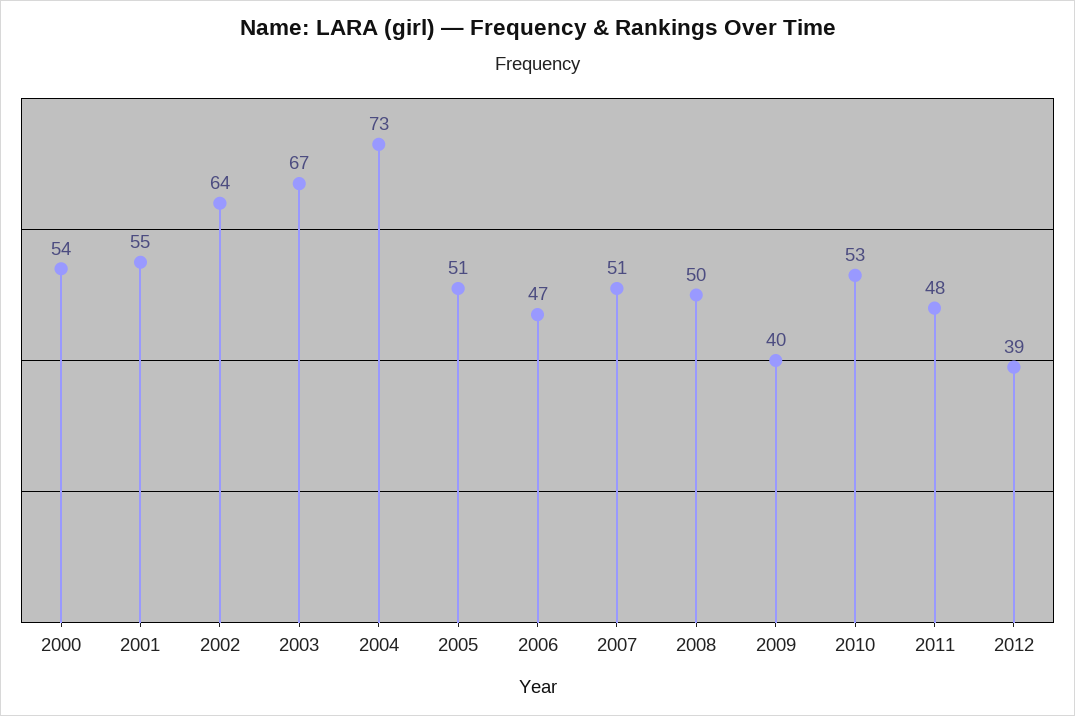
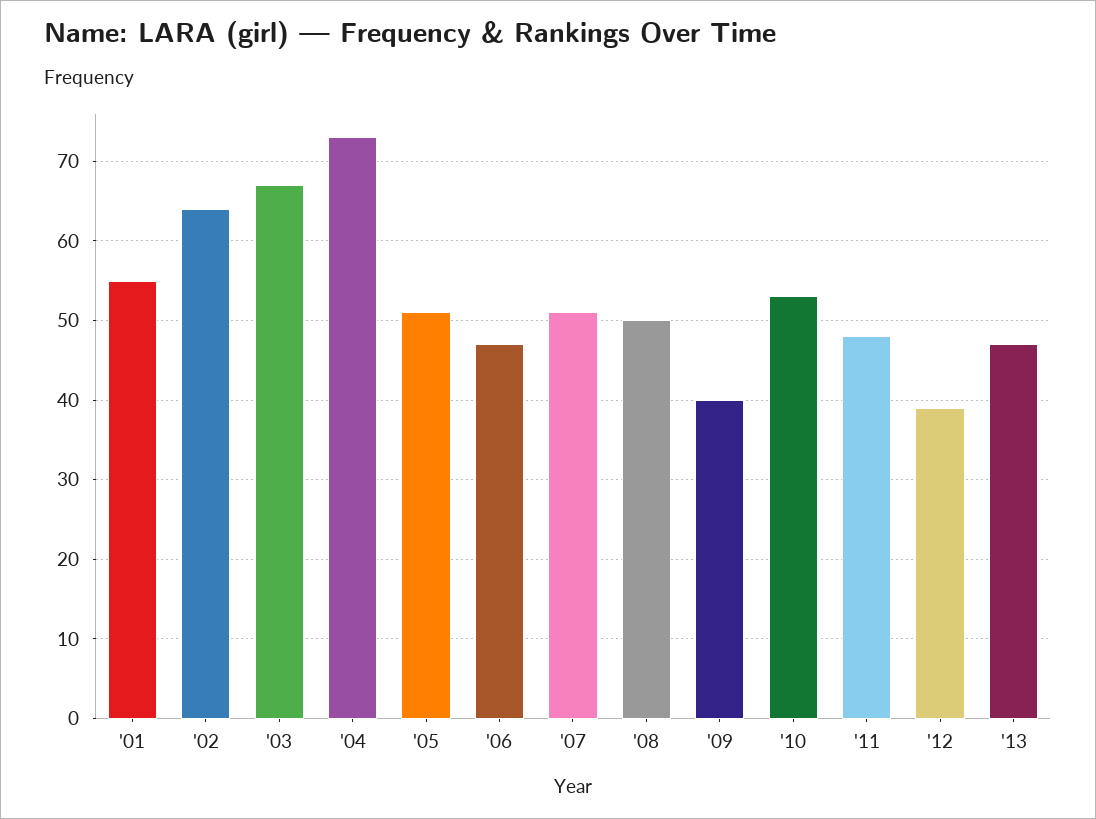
2000: 54 -> none
'13: none -> 47

